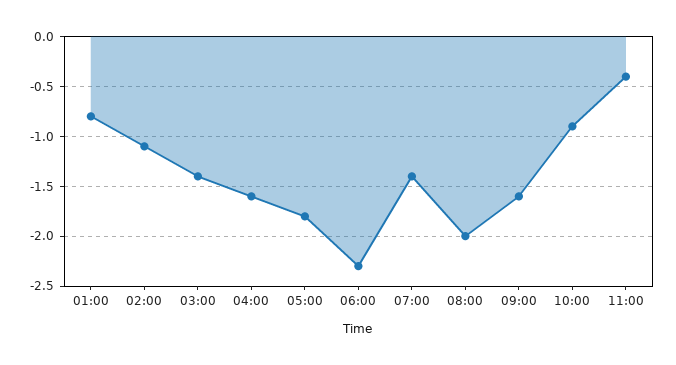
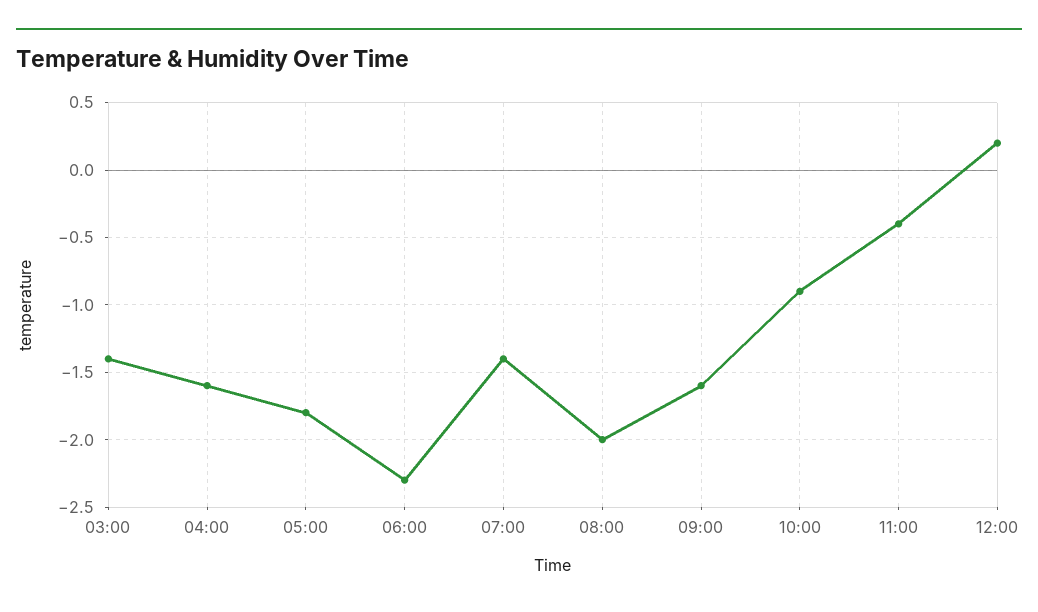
01:00: -0.8 -> none
02:00: -1.1 -> none
12:00: none -> 0.2

